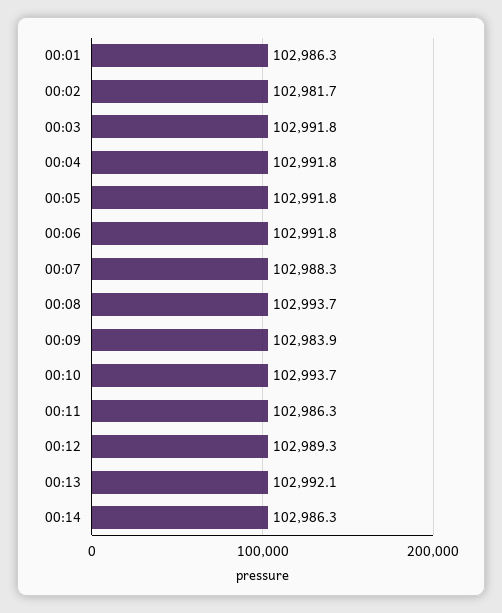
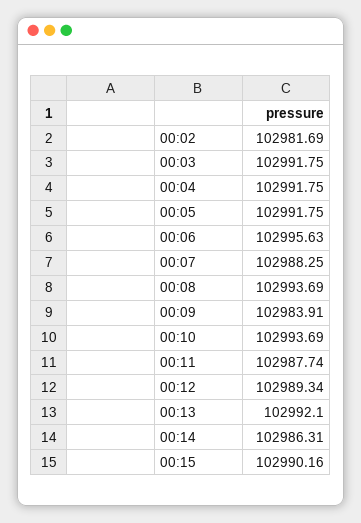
00:01: 102986.3 -> none
00:06: 102991.8 -> 102995.63
00:11: 102986.3 -> 102987.74
00:15: none -> 102990.16

